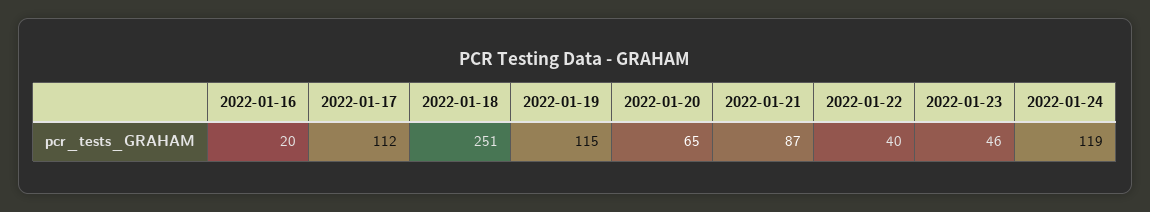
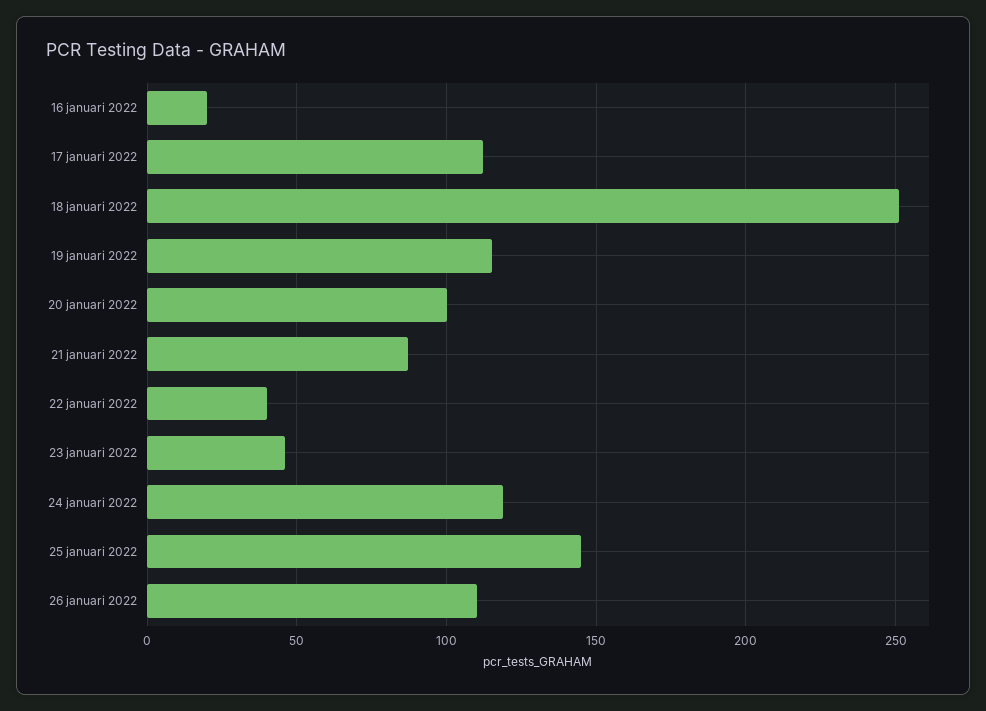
2022-01-20: 65 -> 100
25 januari 2022: none -> 145
26 januari 2022: none -> 110

